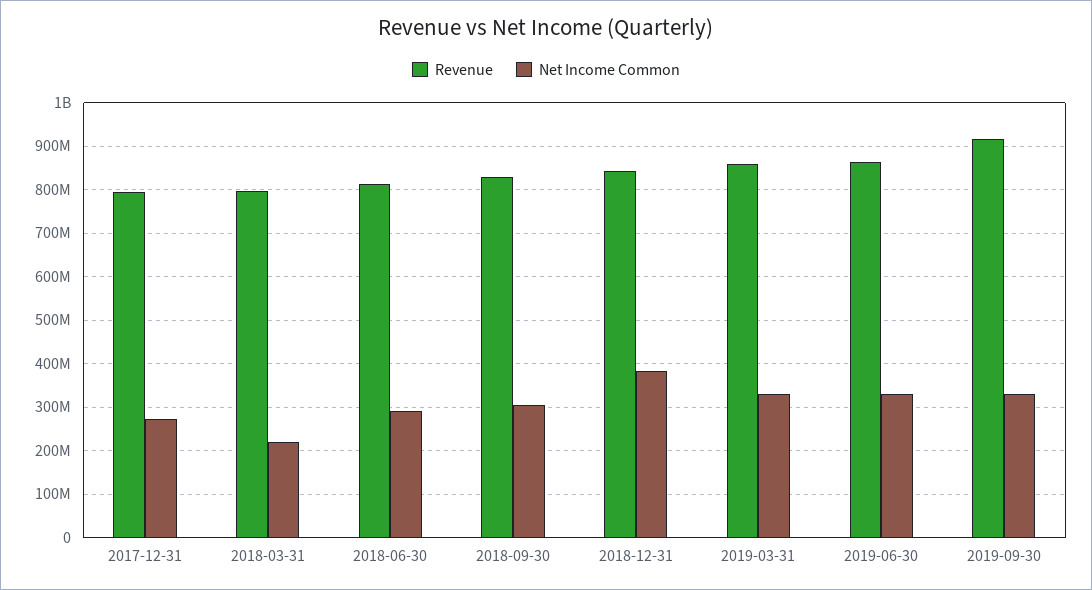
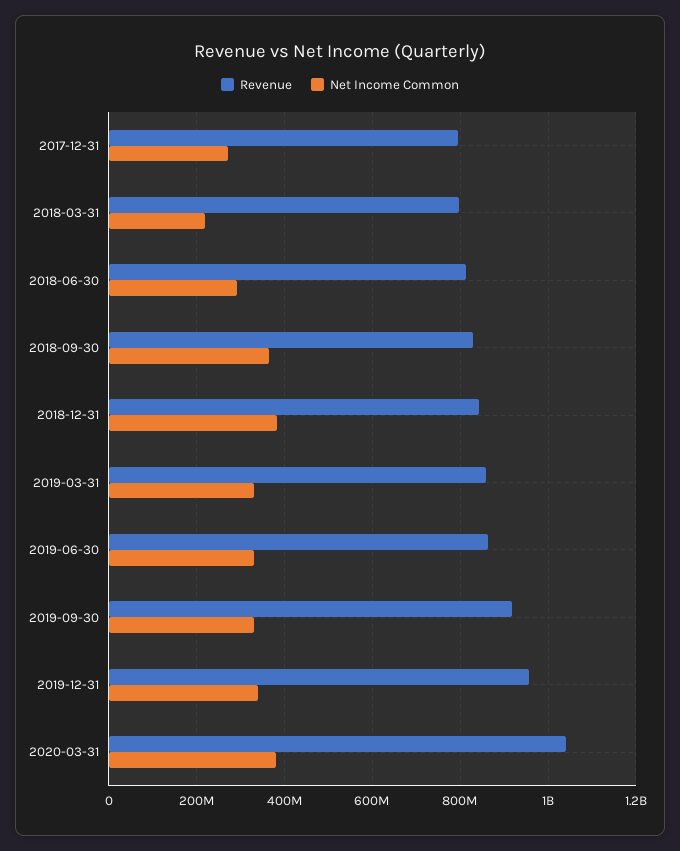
Net Income Common, 2018-09-30: 300000000 -> 360000000
Revenue, 2019-12-31: none -> 960000000
Net Income Common, 2019-12-31: none -> 340000000
Revenue, 2020-03-31: none -> 1040000000
Net Income Common, 2020-03-31: none -> 380000000

